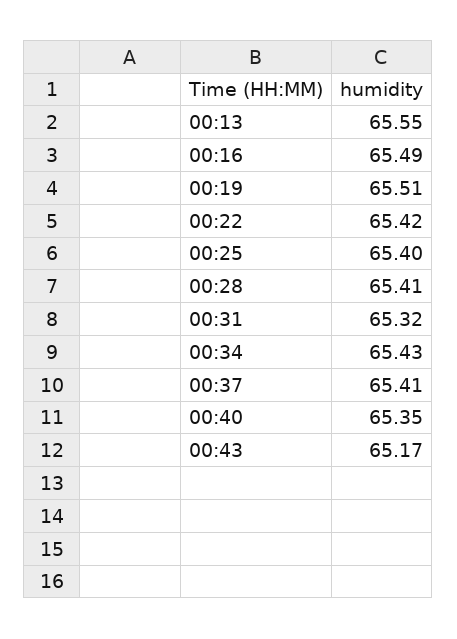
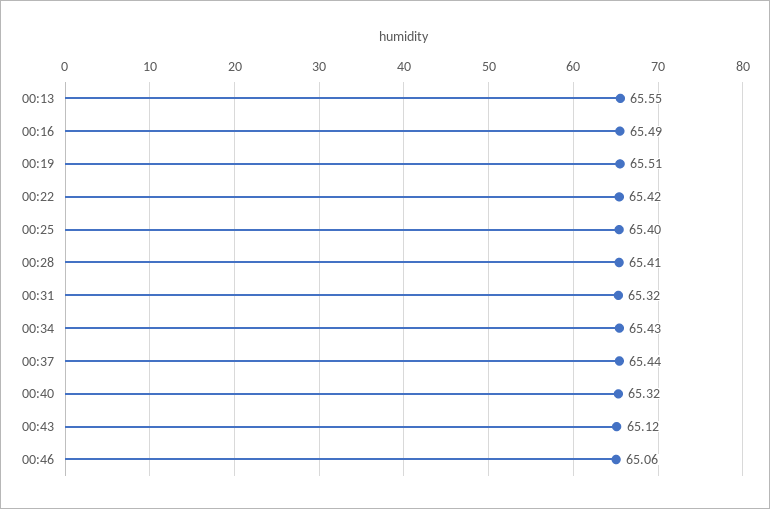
00:37: 65.41 -> 65.44
00:40: 65.35 -> 65.32
00:43: 65.17 -> 65.12
00:46: none -> 65.06

